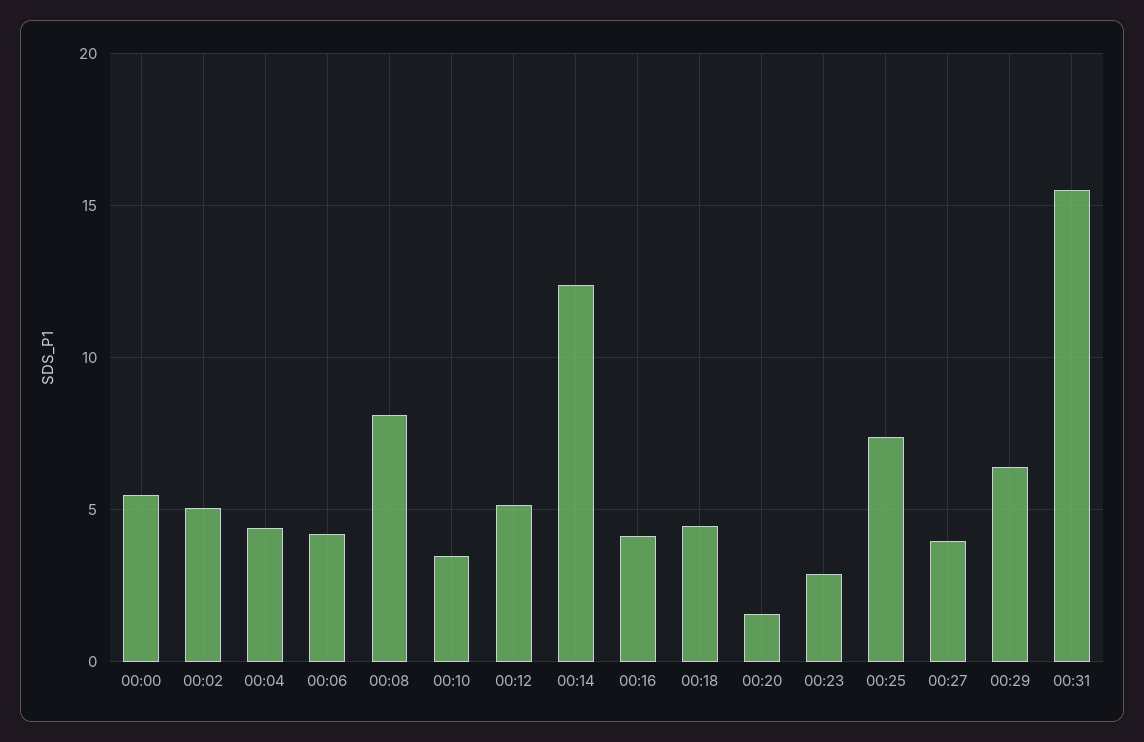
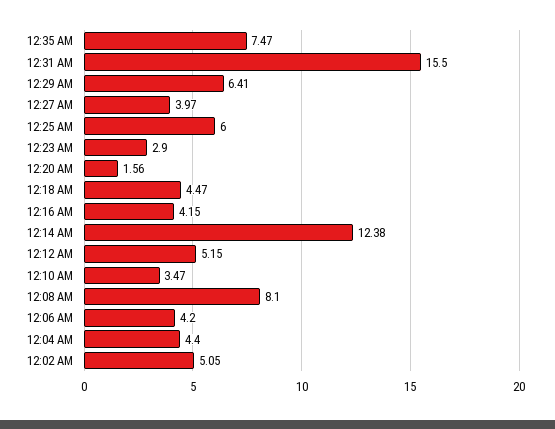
00:00: 5.5 -> none
00:25: 7.5 -> 6
12:35 AM: none -> 7.47

